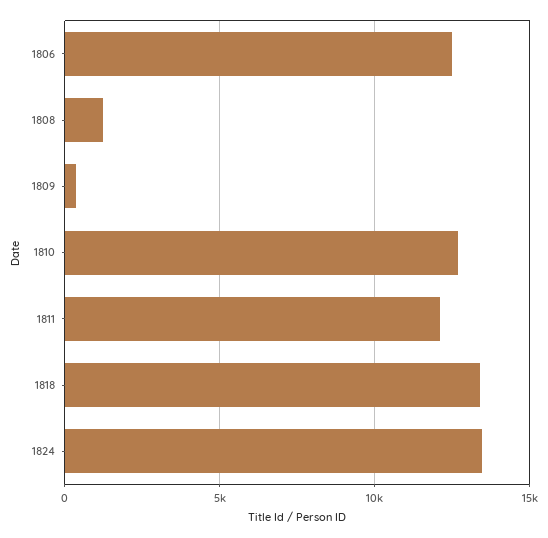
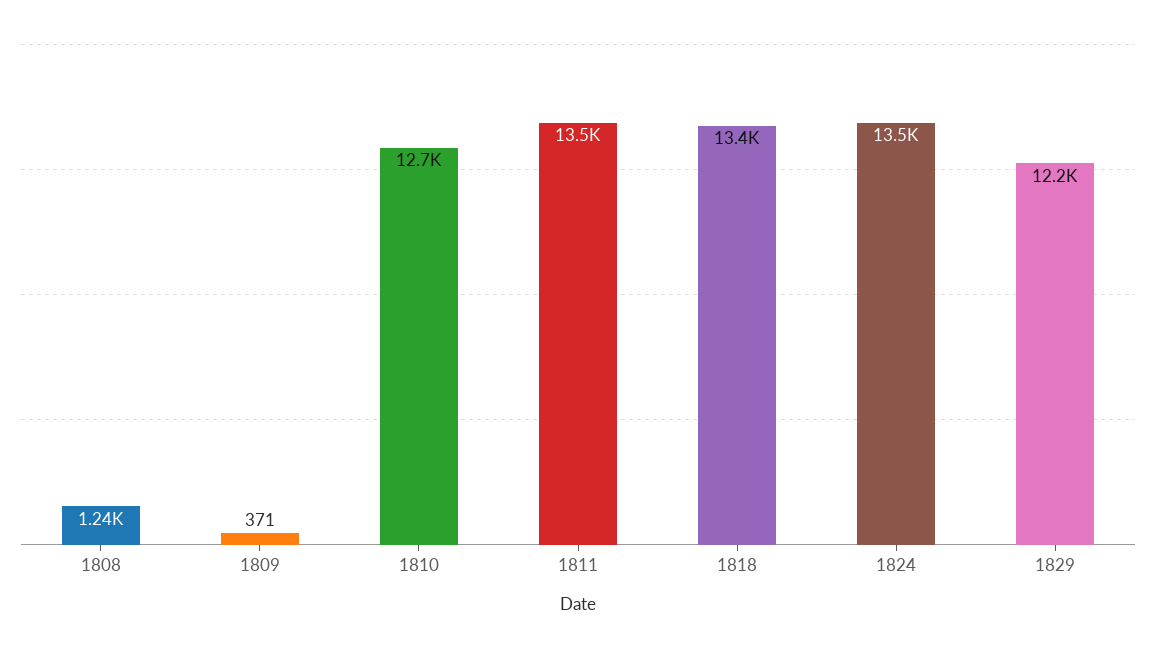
1806: 12500 -> none
1811: 12000 -> 13500
1829: none -> 12200

